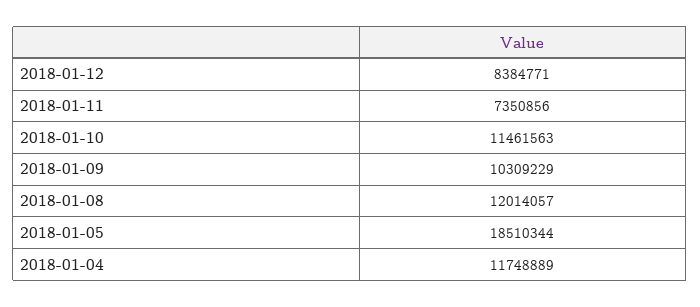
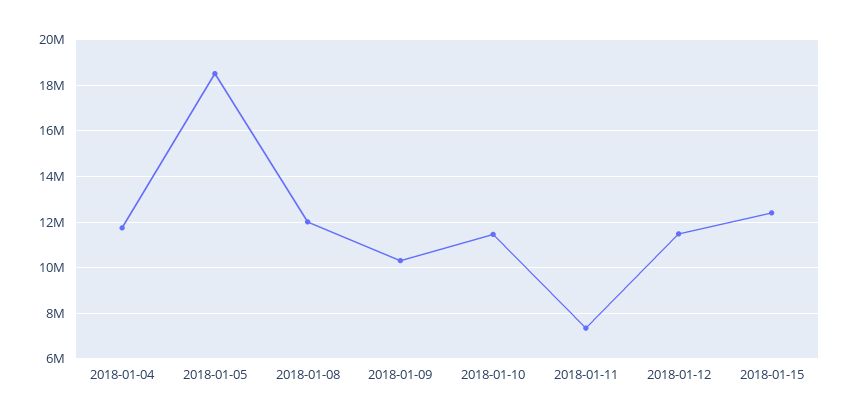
2018-01-12: 8384771 -> 11500000
2018-01-15: none -> 12500000

